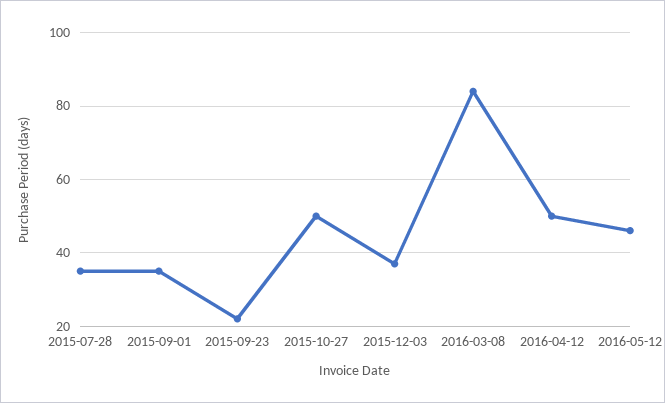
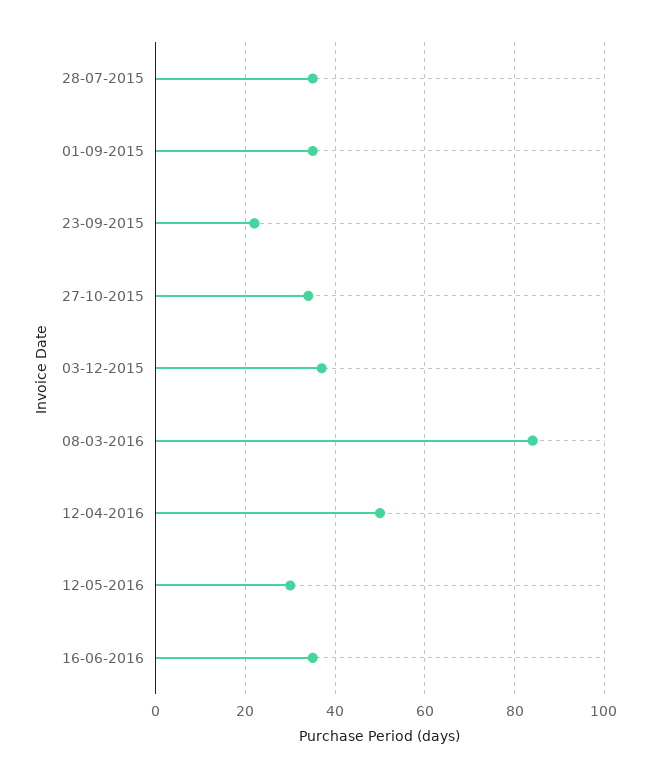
2015-10-27: 50 -> 35
2016-05-12: 45 -> 30
16-06-2016: none -> 35

